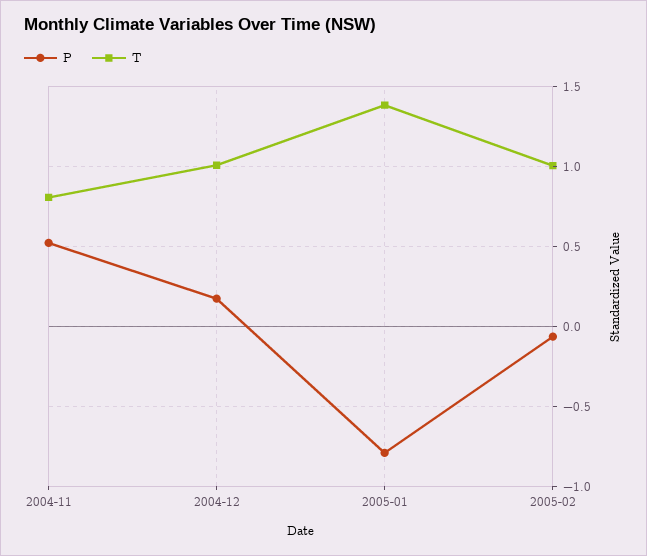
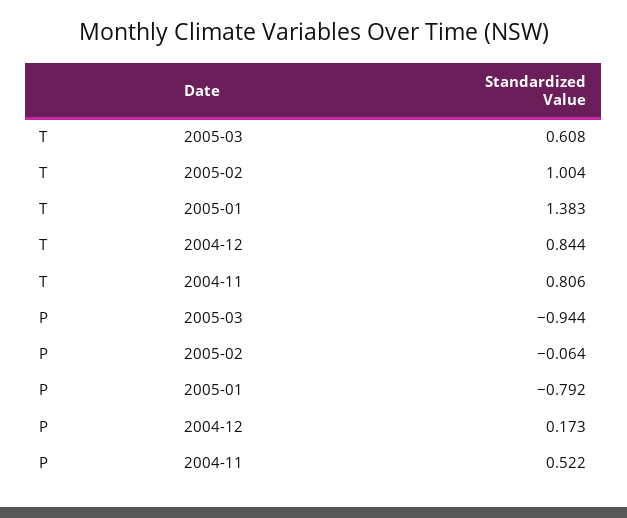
T, 2004-12: 1 -> 0.844
T, 2005-03: none -> 0.608
P, 2005-03: none -> -0.944

